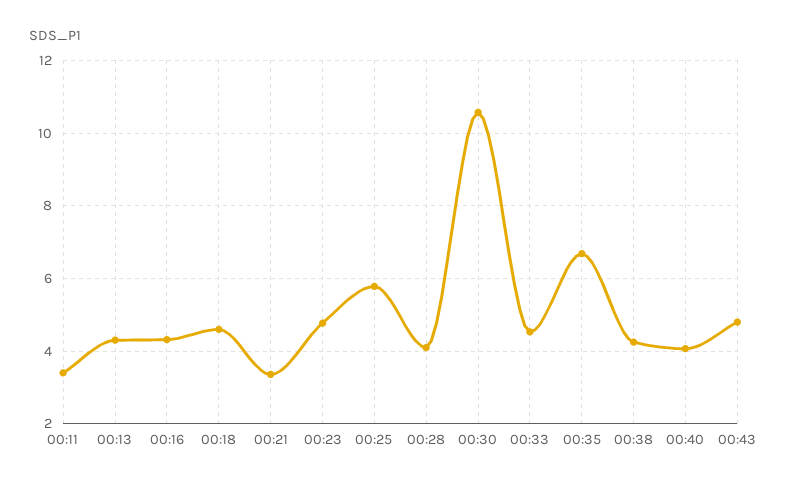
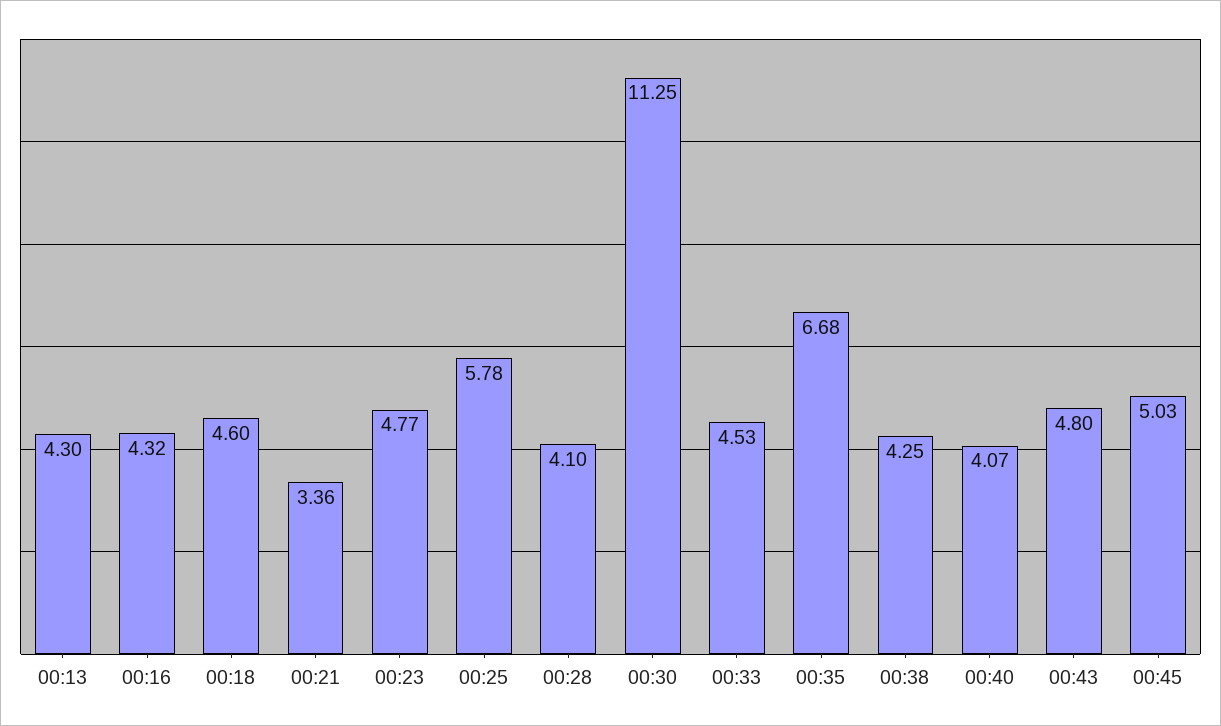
00:11: 3.4 -> none
00:30: 10.6 -> 11.25
00:45: none -> 5.03

